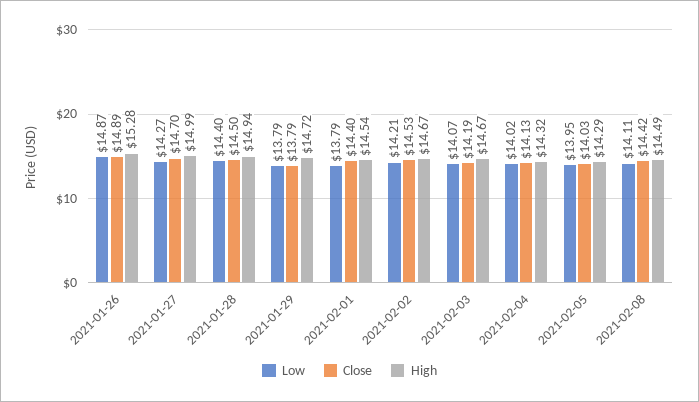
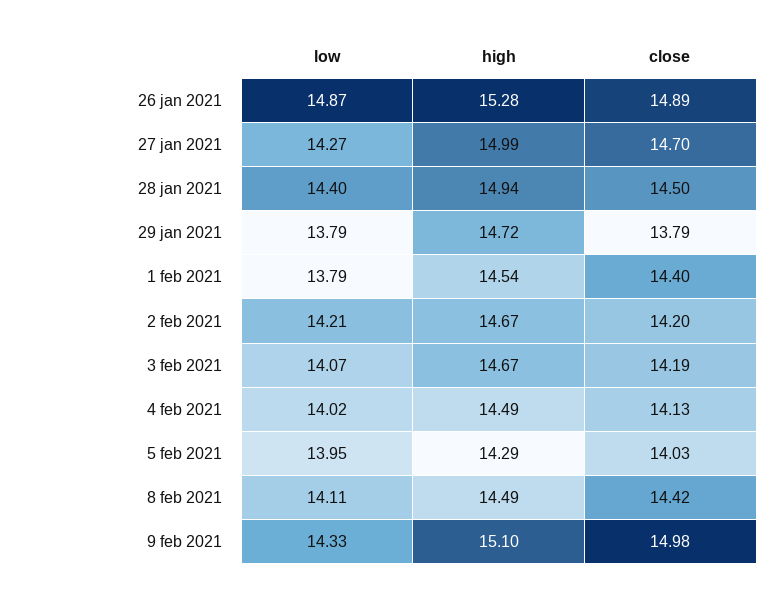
Close, 2021-02-02: 14.53 -> 14.2
High, 2021-02-04: 14.32 -> 14.49
Low, 9 feb 2021: none -> 14.33
High, 9 feb 2021: none -> 15.1
Close, 9 feb 2021: none -> 14.98

